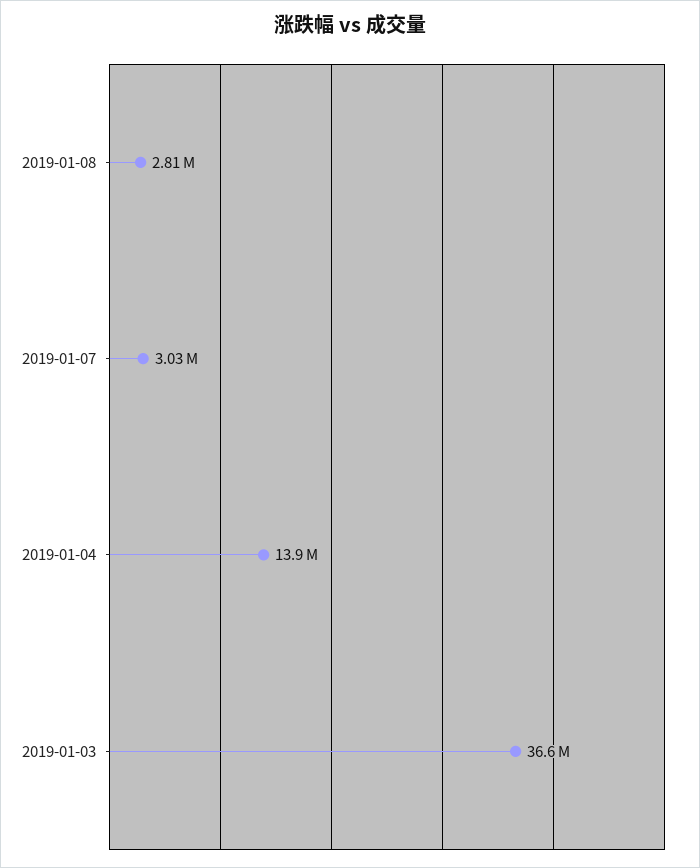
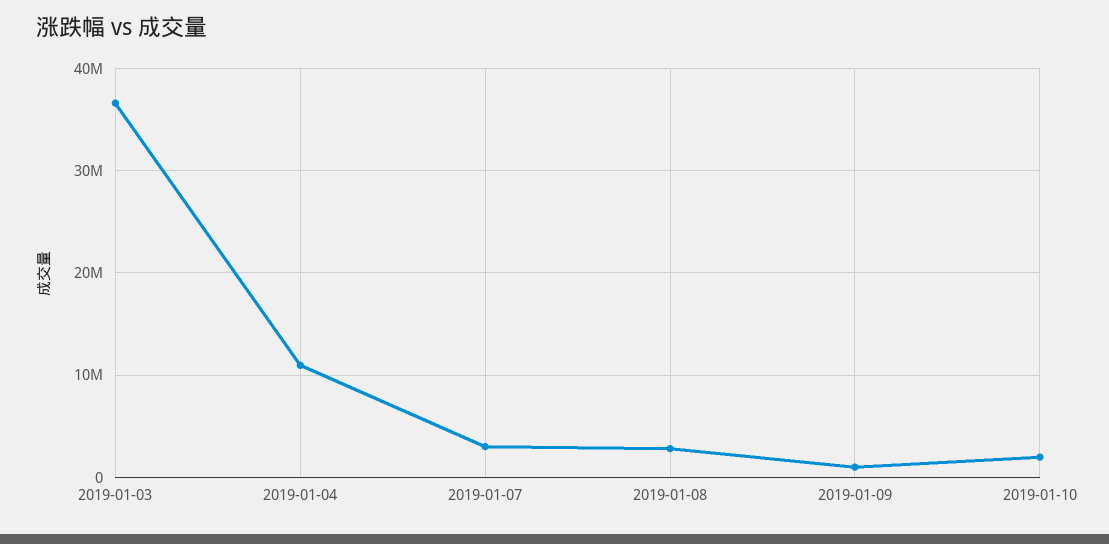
2019-01-04: 13900000 -> 11000000
2019-01-09: none -> 1000000
2019-01-10: none -> 2000000

